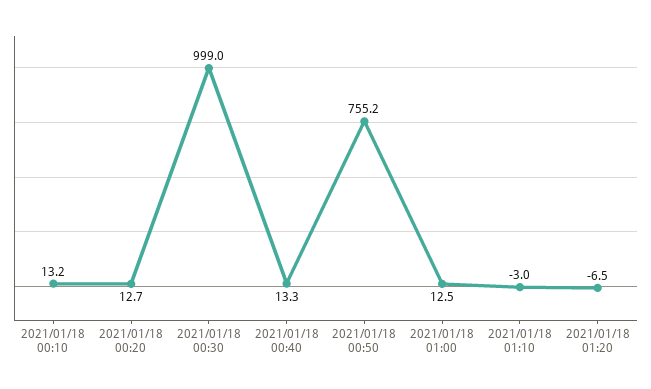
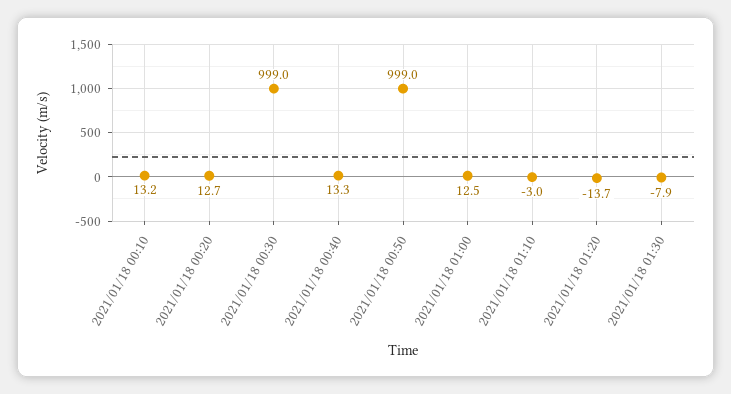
2021/01/18 00:50: 755.2 -> 999
2021/01/18 01:20: -6.5 -> -13.7
2021/01/18 01:30: none -> -7.9

